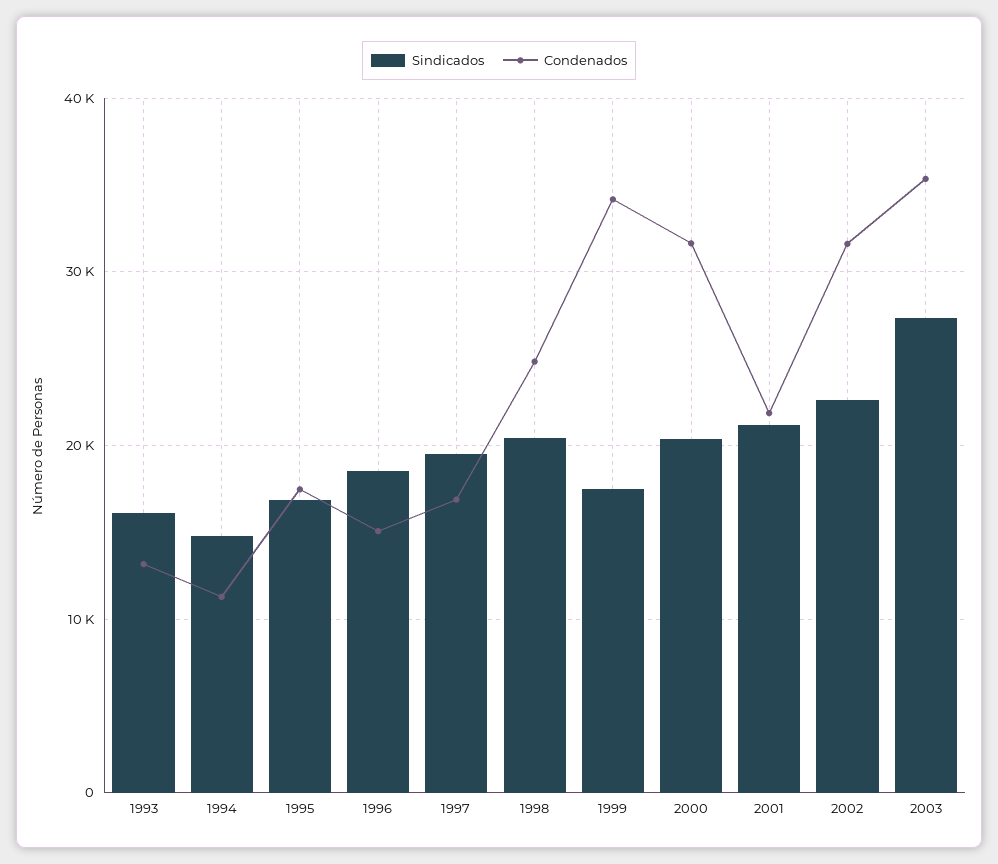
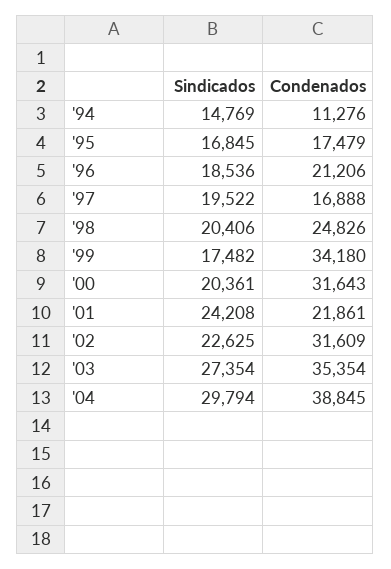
Sindicados, 1993: 16000 -> none
Condenados, 1993: 13000 -> none
Condenados, 1996: 15000 -> 21206
Sindicados, 2001: 21000 -> 24208
Sindicados, '04: none -> 29794
Condenados, '04: none -> 38845

